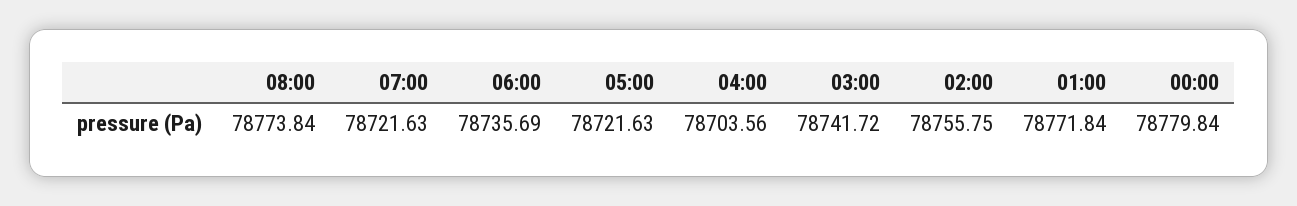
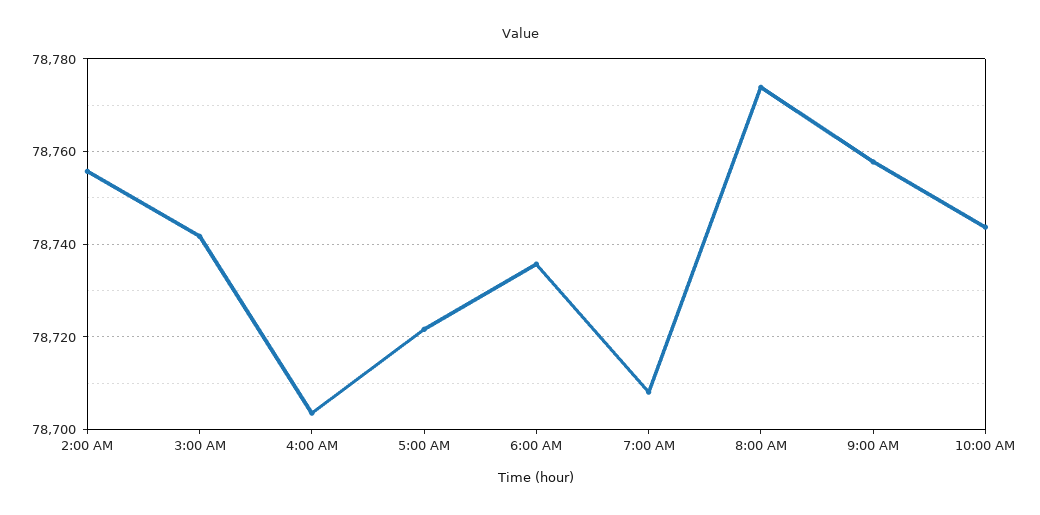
07:00: 78721.63 -> 78708
01:00: 78771.84 -> none
00:00: 78779.84 -> none
9:00 AM: none -> 78758
10:00 AM: none -> 78744

